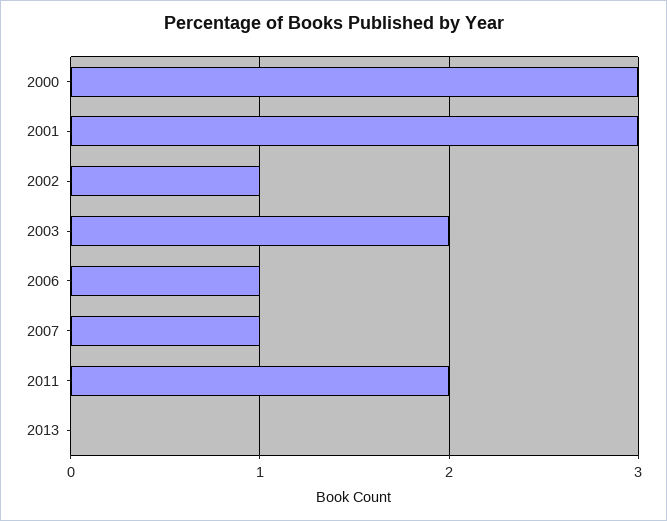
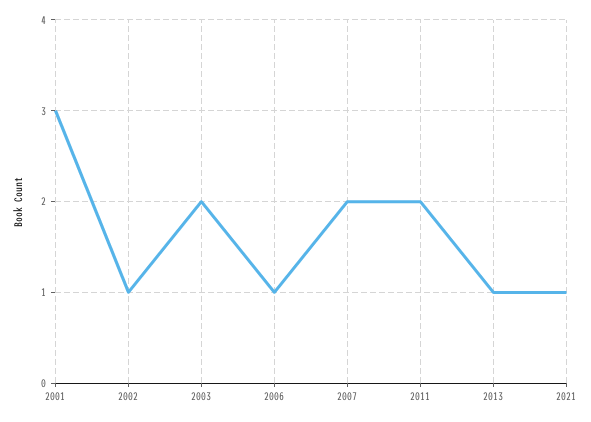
2000: 3 -> none
2007: 1 -> 2
2013: 0 -> 1
2021: none -> 1

